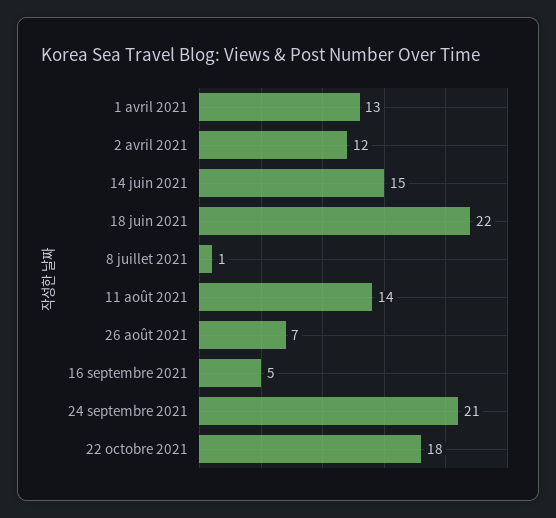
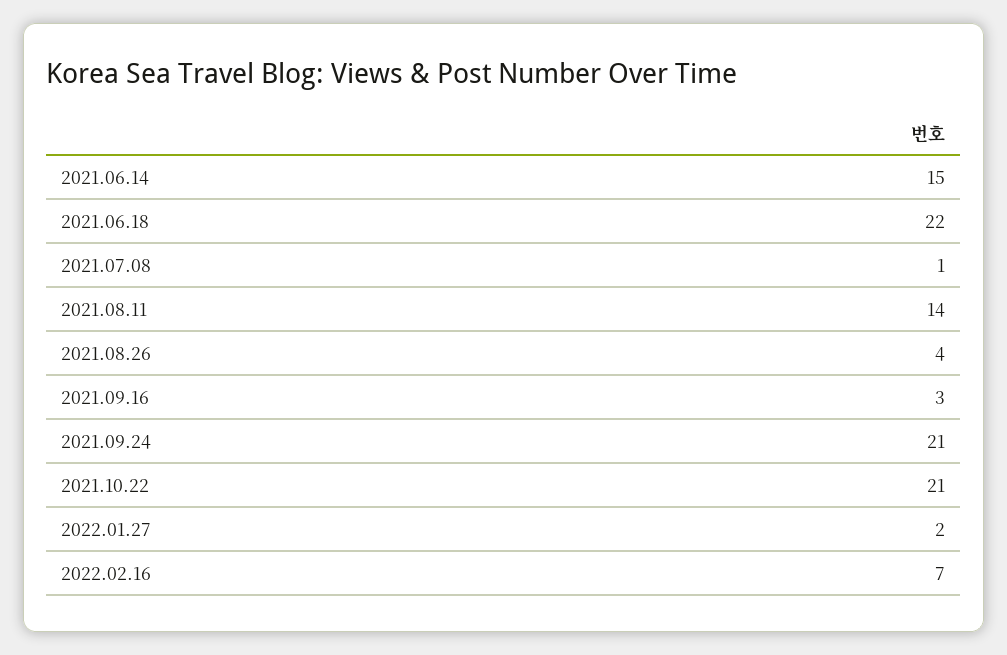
1 avril 2021: 13 -> none
2 avril 2021: 12 -> none
26 août 2021: 7 -> 4
16 septembre 2021: 5 -> 3
22 octobre 2021: 18 -> 21
2022.01.27: none -> 2
2022.02.16: none -> 7

